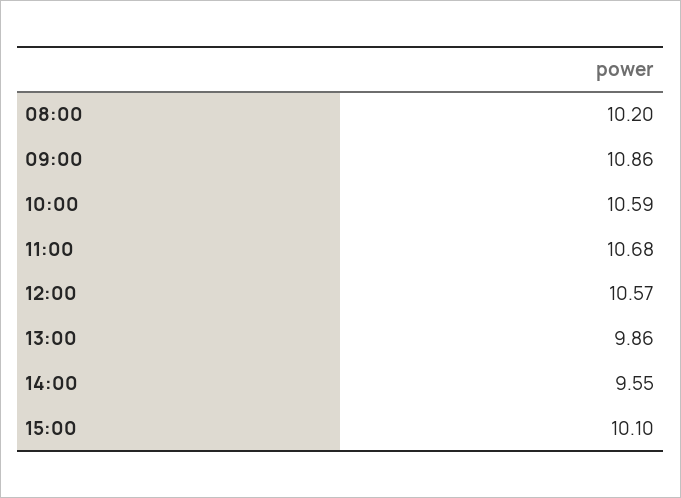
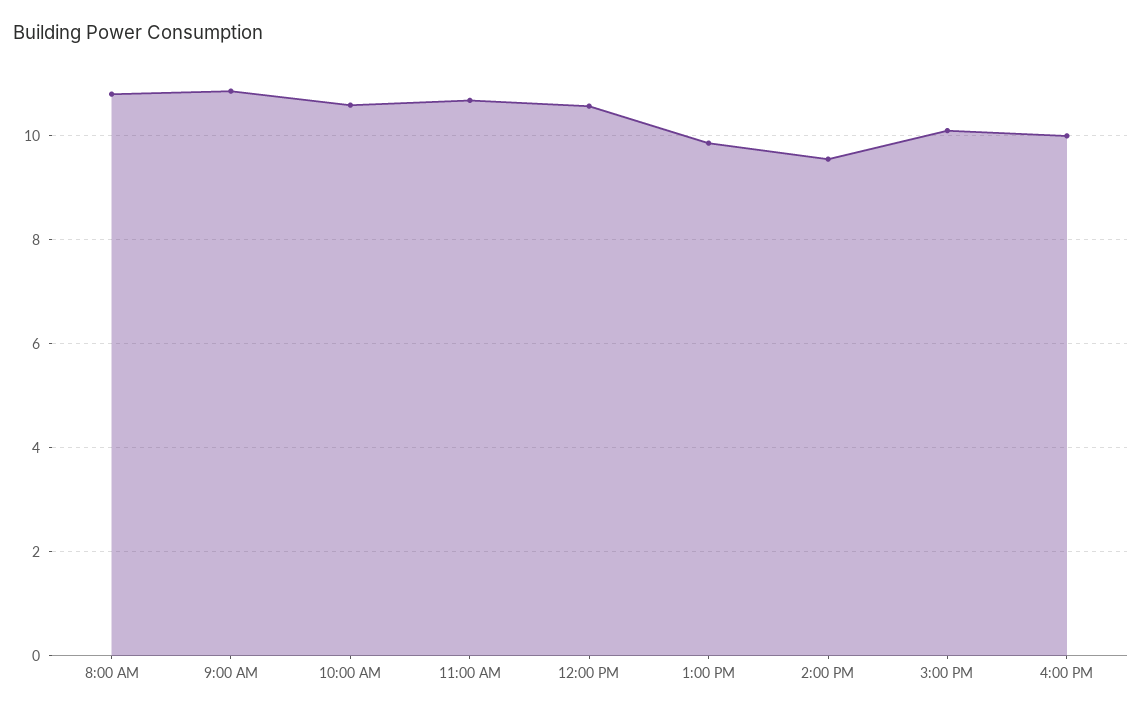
08:00: 10.2 -> 10.8
4:00 PM: none -> 10

